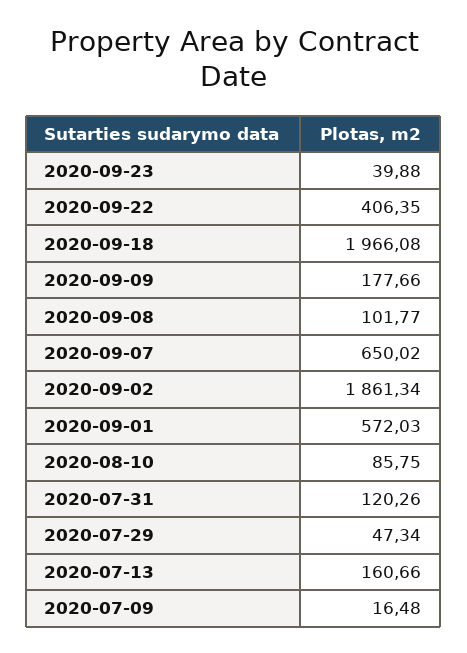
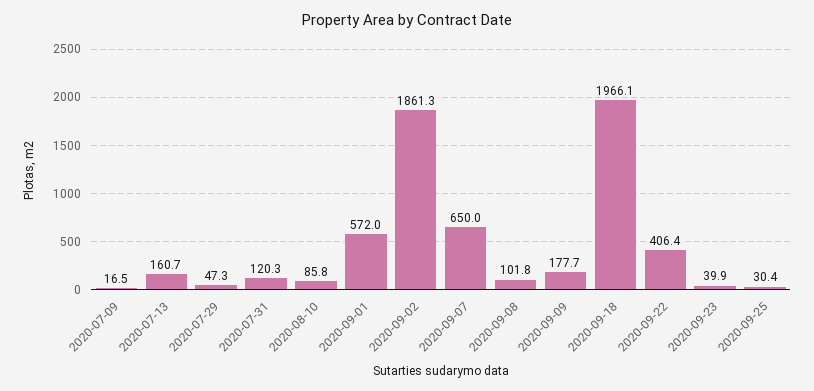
2020-09-25: none -> 30.4

